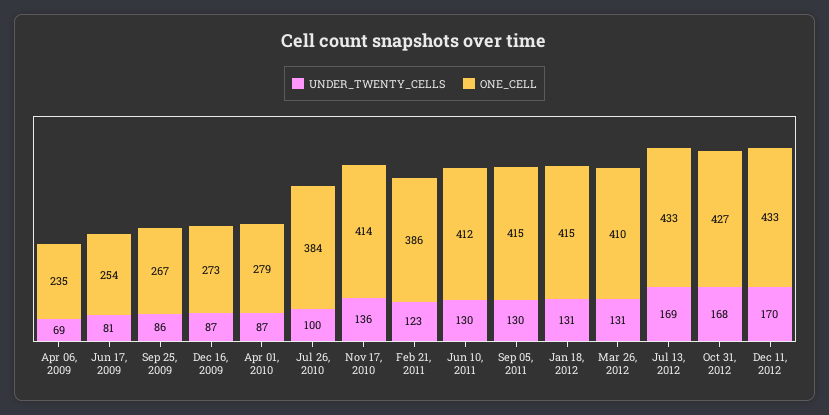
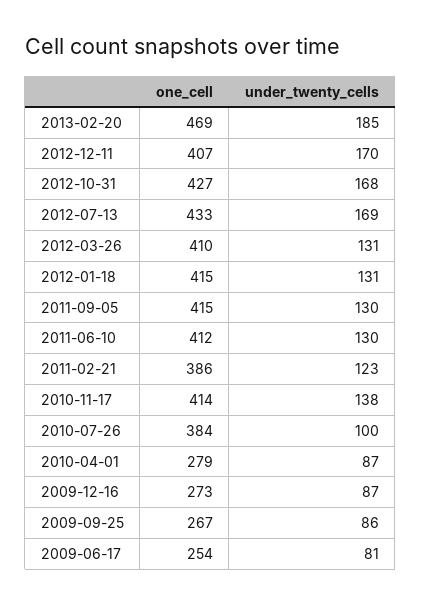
UNDER_TWENTY_CELLS, Apr 06, 2009: 69 -> none
ONE_CELL, Apr 06, 2009: 235 -> none
UNDER_TWENTY_CELLS, Nov 17, 2010: 136 -> 138
ONE_CELL, Dec 11, 2012: 433 -> 407
ONE_CELL, 2013-02-20: none -> 469
UNDER_TWENTY_CELLS, 2013-02-20: none -> 185

